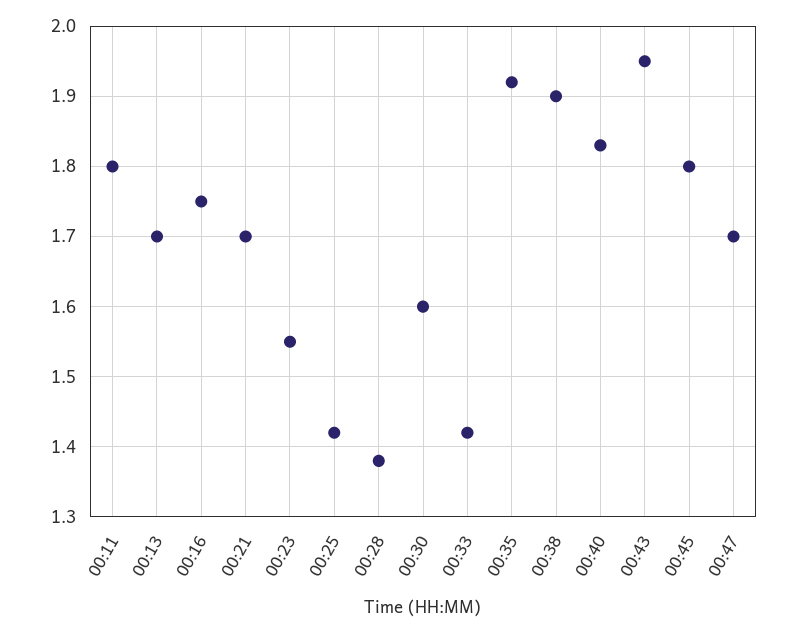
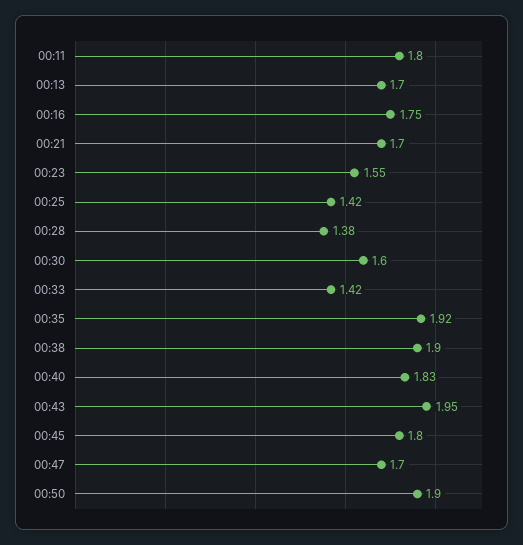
00:50: none -> 1.9

